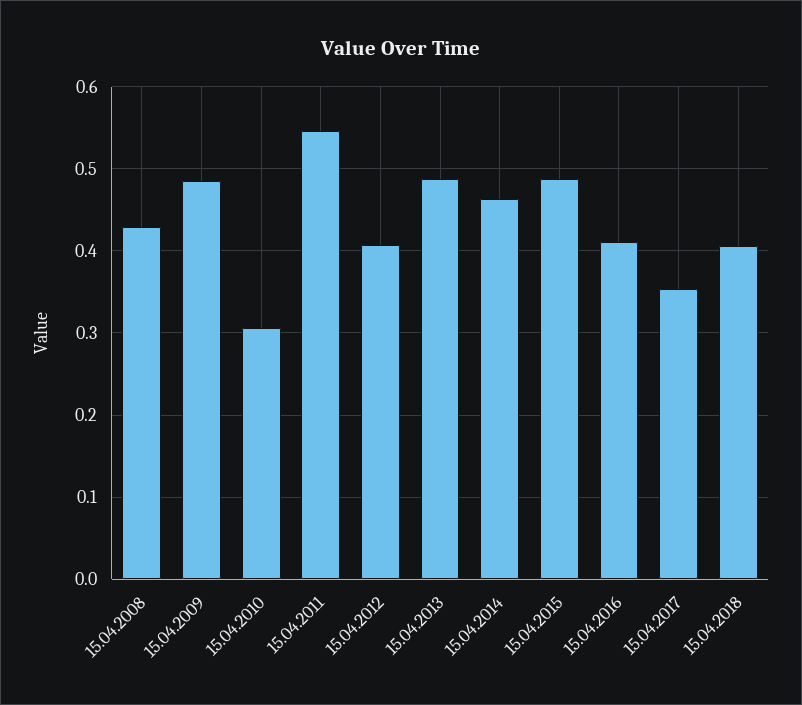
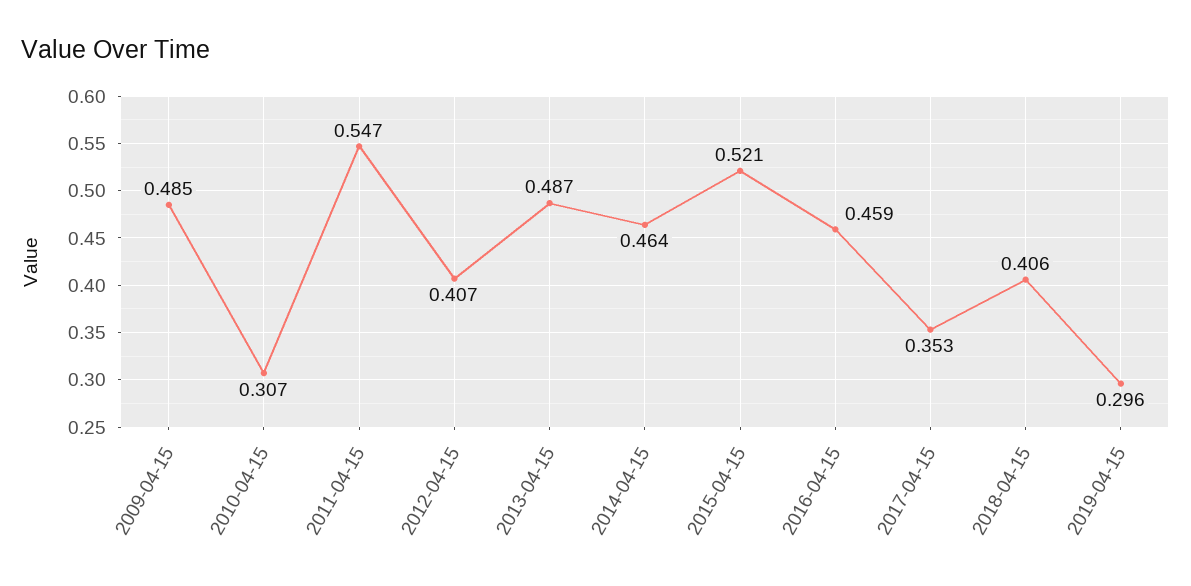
15.04.2008: 0.43 -> none
15.04.2015: 0.49 -> 0.521
15.04.2016: 0.41 -> 0.459
2019-04-15: none -> 0.296

